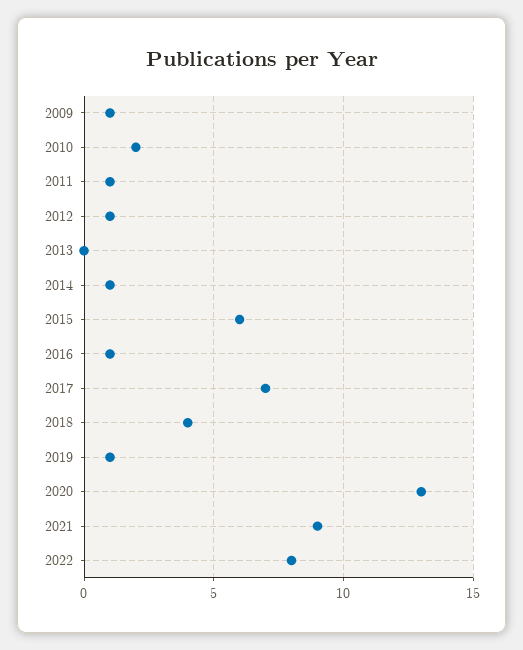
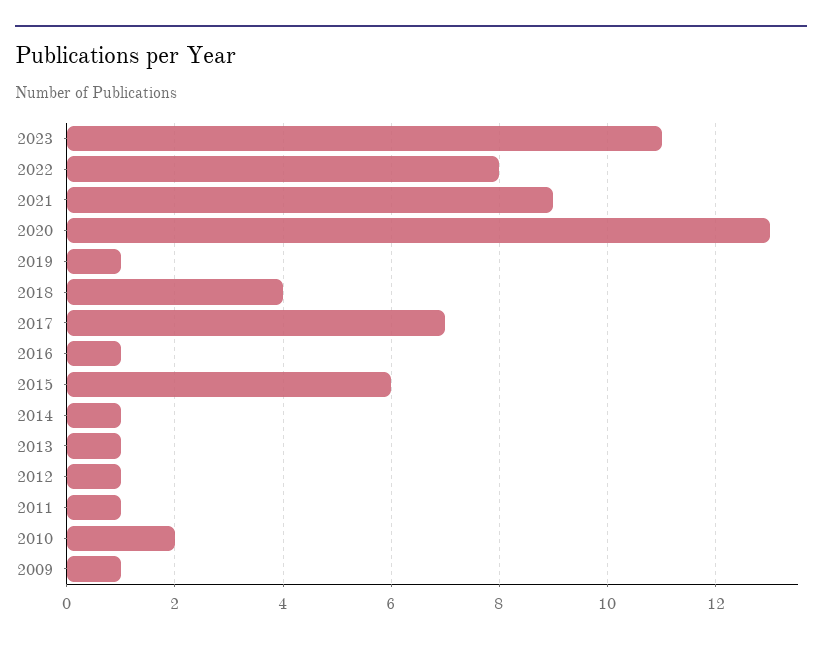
2013: 0 -> 1
2023: none -> 11

